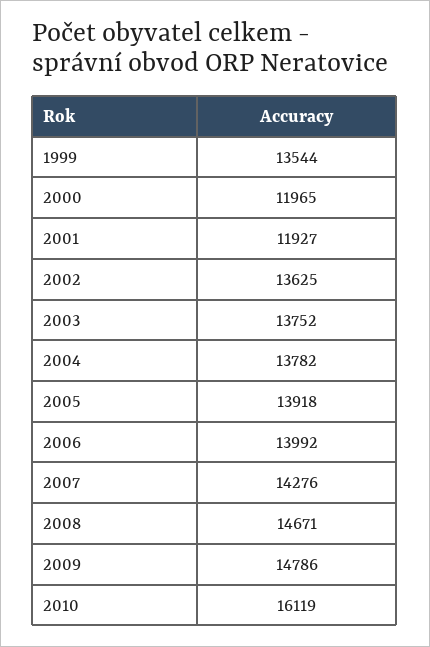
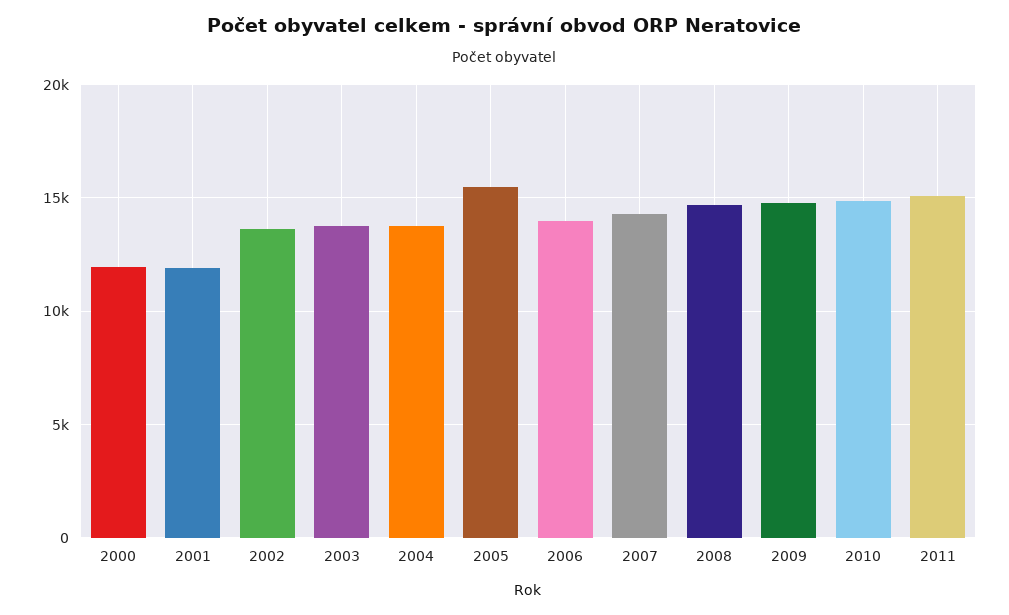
1999: 13544 -> none
2005: 13918 -> 15500
2010: 16119 -> 15000
2011: none -> 15000

